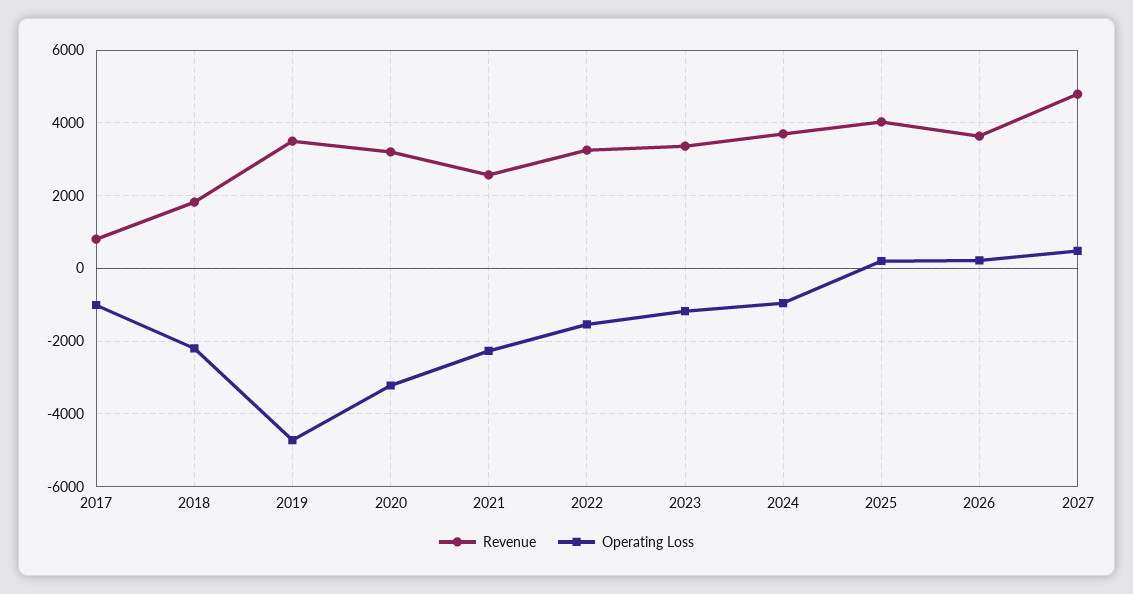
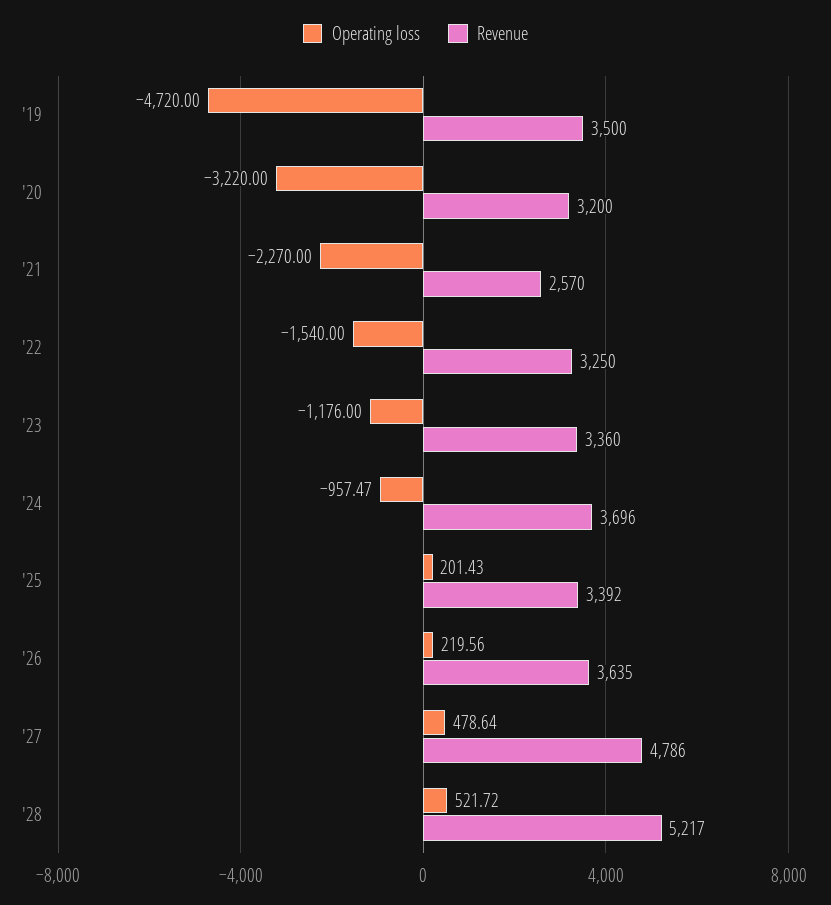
Revenue, 2017: 800 -> none
Operating Loss, 2017: -1000 -> none
Revenue, 2018: 1800 -> none
Operating Loss, 2018: -2200 -> none
Revenue, 2025: 4000 -> 3392
Operating Loss, '28: none -> 521.72
Revenue, '28: none -> 5217

